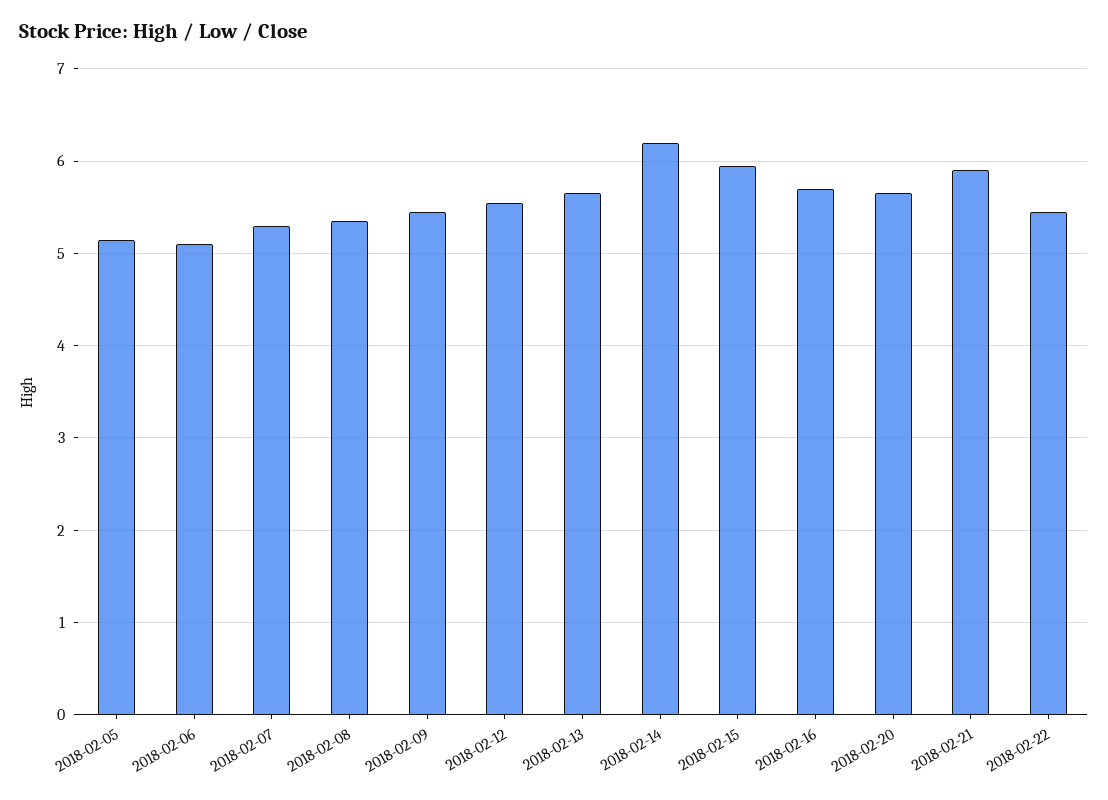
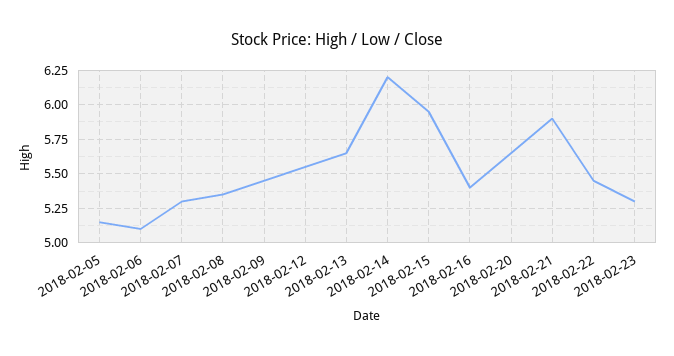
2018-02-16: 5.7 -> 5.4
2018-02-23: none -> 5.3

